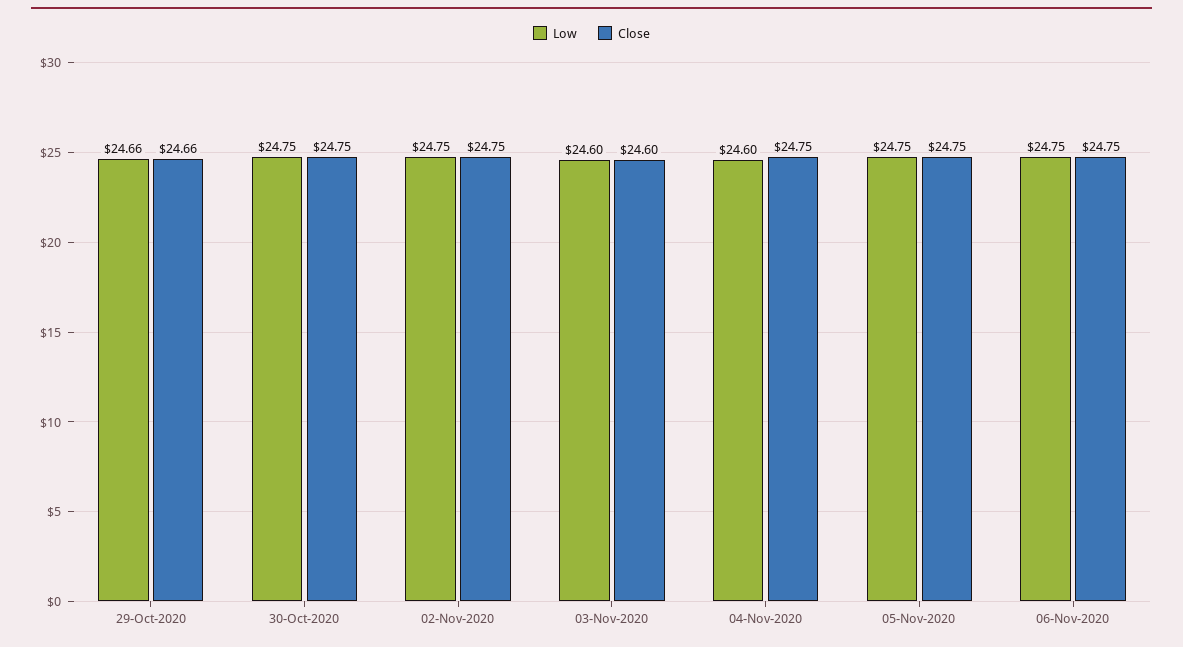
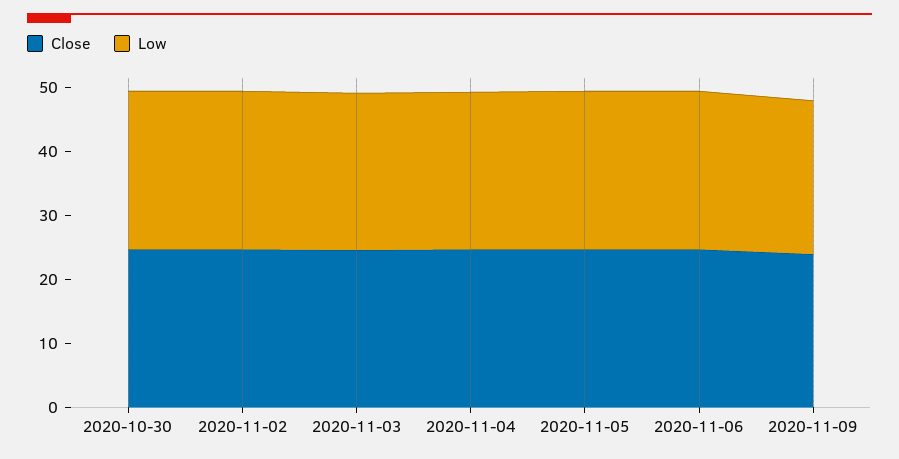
Low, 29-Oct-2020: 24.66 -> none
Close, 29-Oct-2020: 24.66 -> none
Close, 2020-11-09: none -> 24
Low, 2020-11-09: none -> 24

